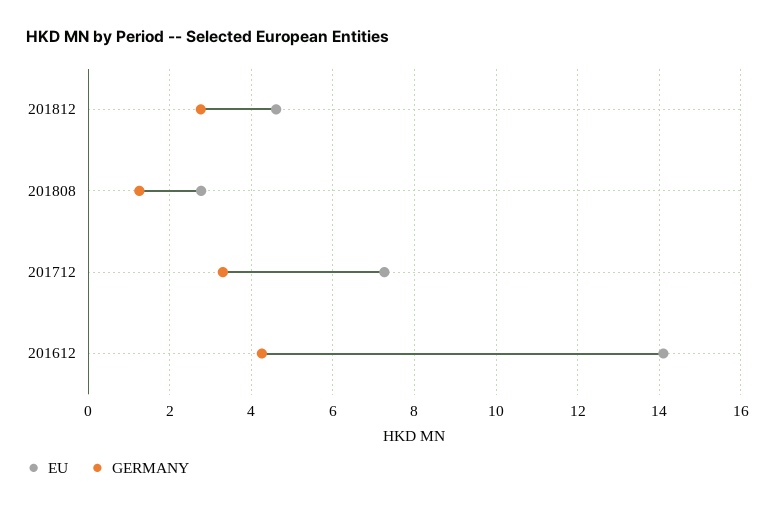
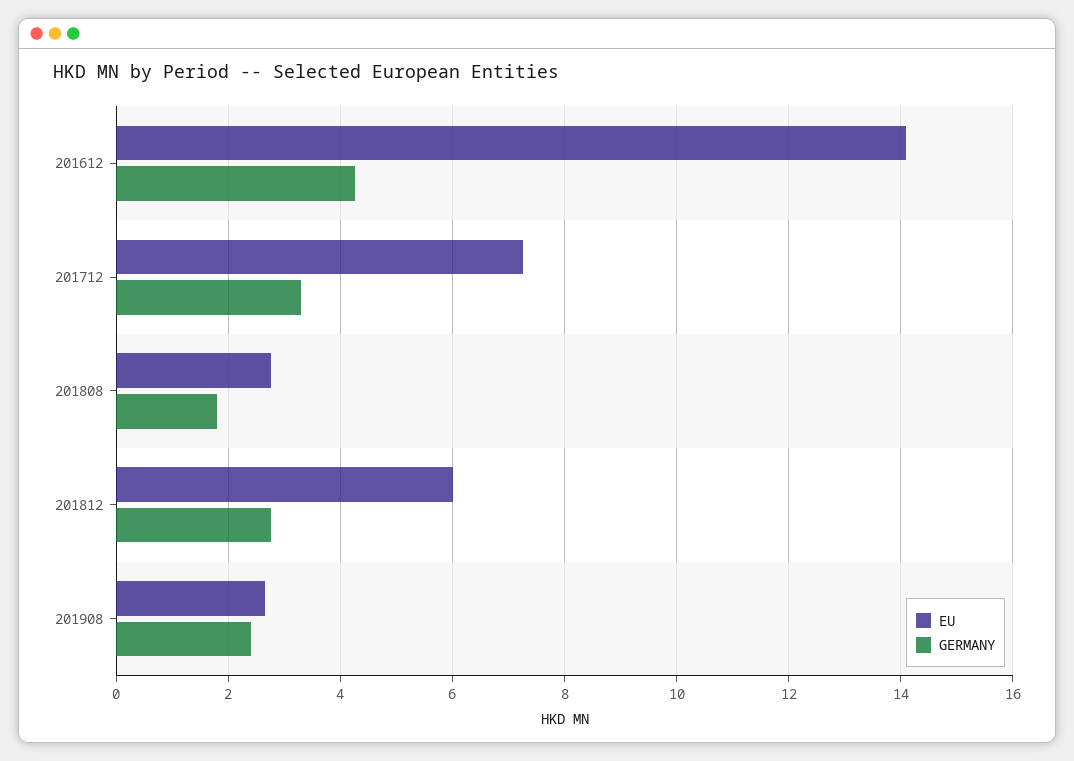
EU, 201812: 4.6 -> 6
GERMANY, 201808: 1.2 -> 1.8
EU, 201908: none -> 2.6
GERMANY, 201908: none -> 2.4

